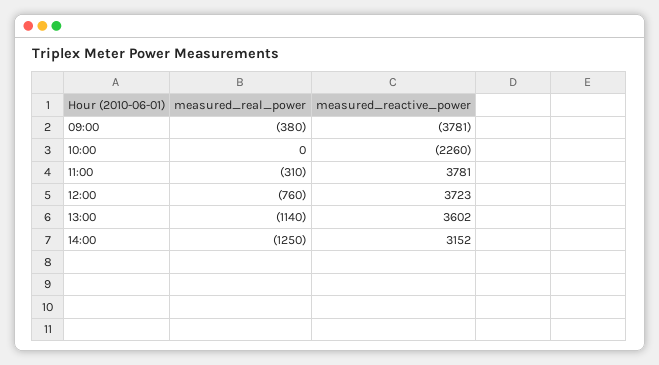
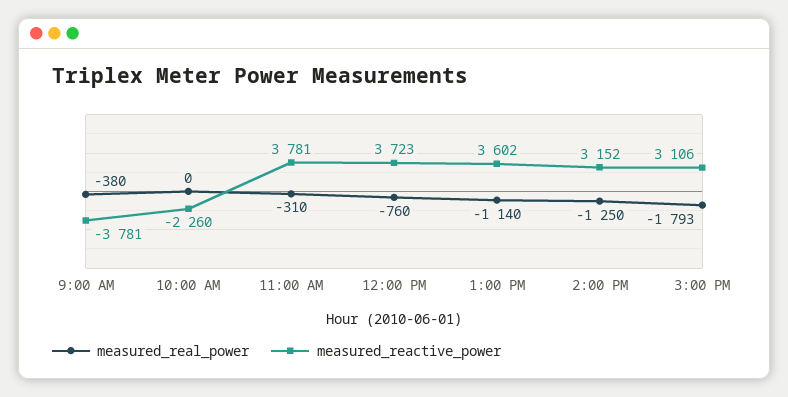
measured_real_power, 3:00 PM: none -> -1793
measured_reactive_power, 3:00 PM: none -> 3106

